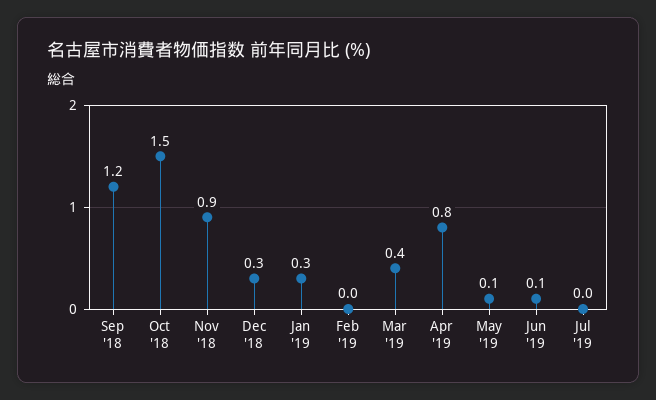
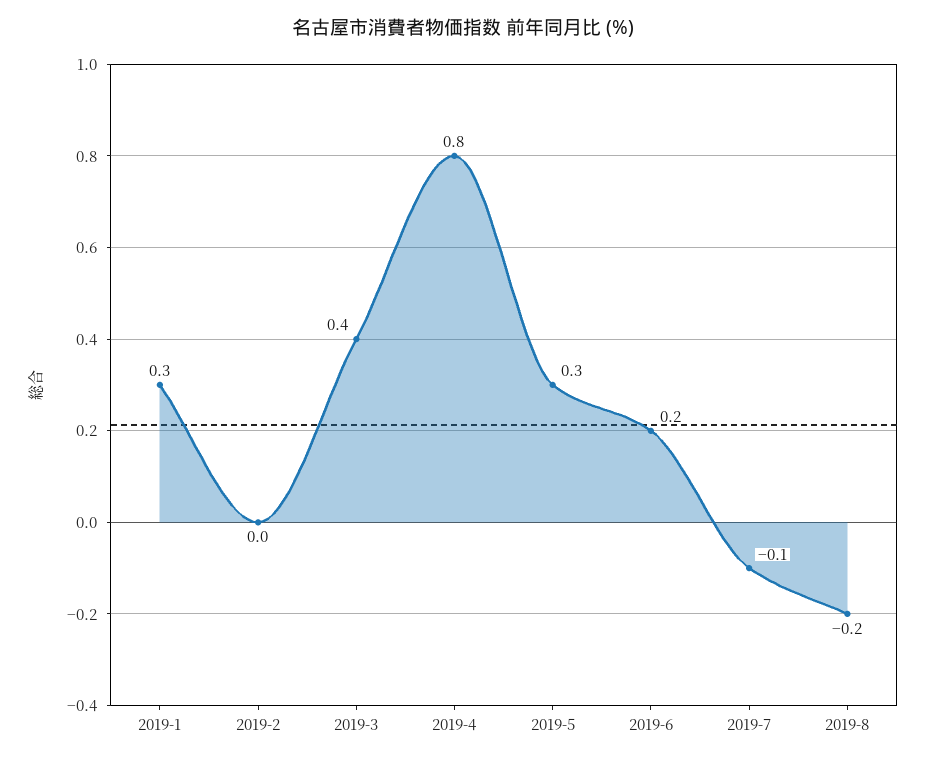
Sep '18: 1.2 -> none
Oct '18: 1.5 -> none
Nov '18: 0.9 -> none
Dec '18: 0.3 -> none
May '19: 0.1 -> 0.3
Jun '19: 0.1 -> 0.2
Jul '19: 0 -> -0.1
2019-8: none -> -0.2

